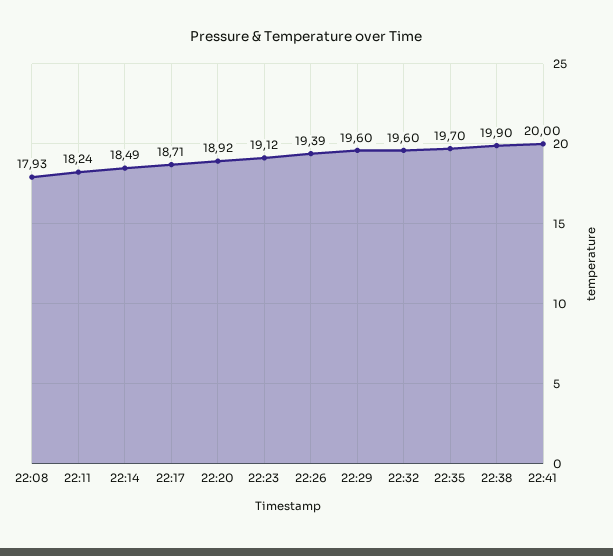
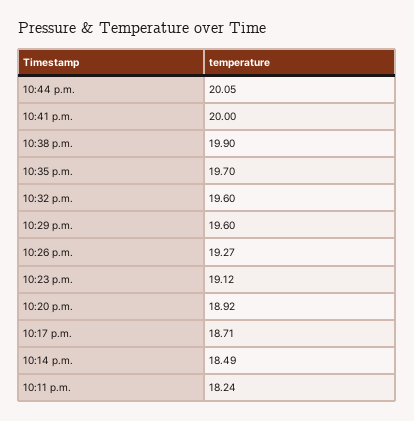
22:08: 17.93 -> none
22:26: 19.39 -> 19.27
10:44 p.m.: none -> 20.05

